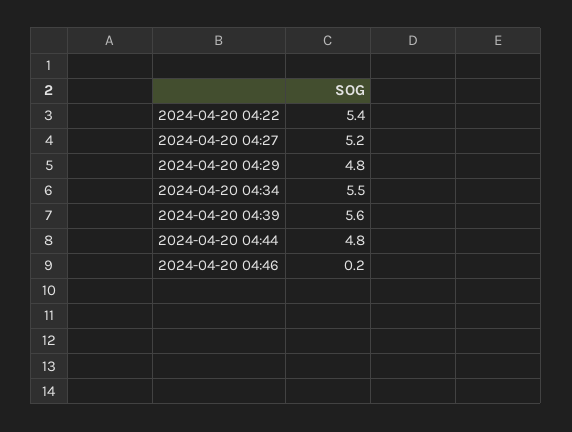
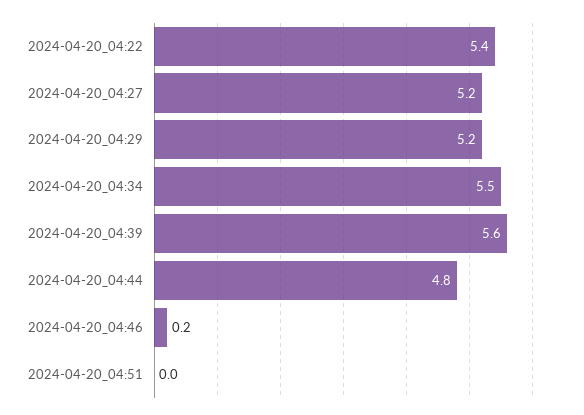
2024-04-20 04:29: 4.8 -> 5.2
2024-04-20_04:51: none -> 0

